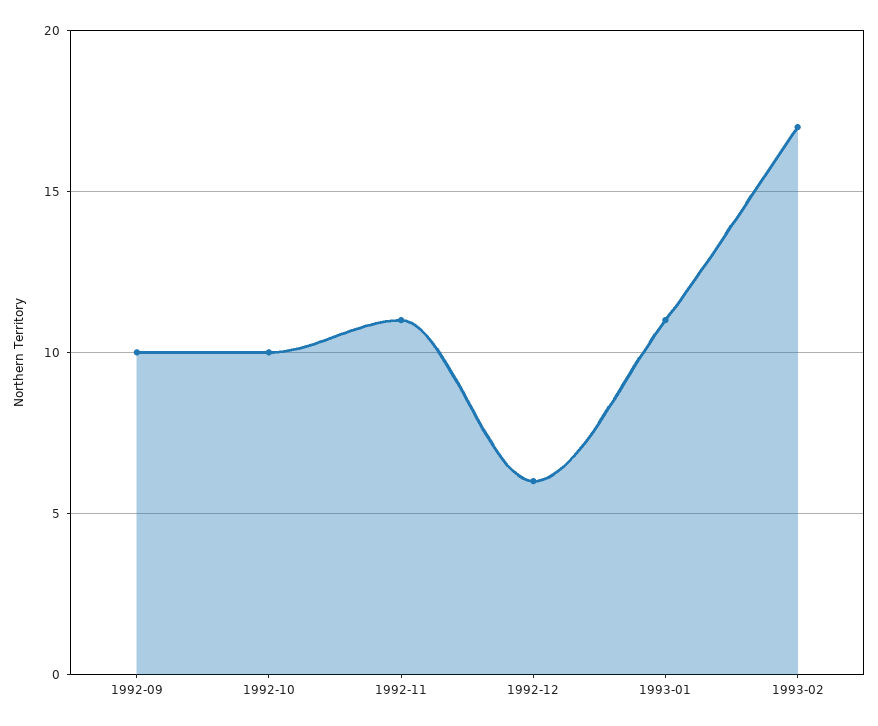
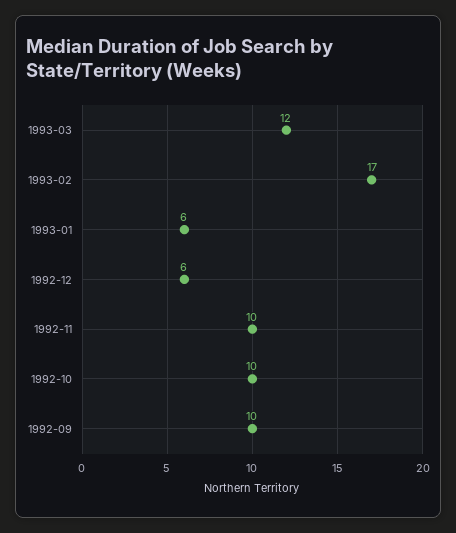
1992-11: 11 -> 10
1993-01: 11 -> 6
1993-03: none -> 12

